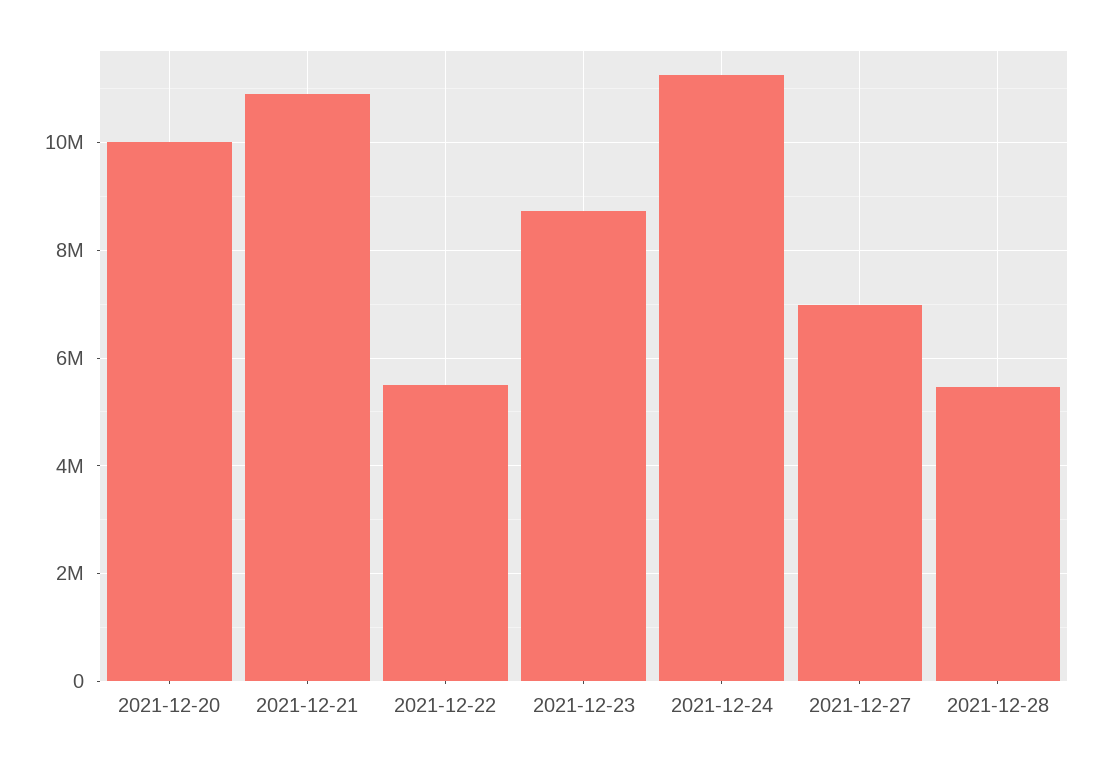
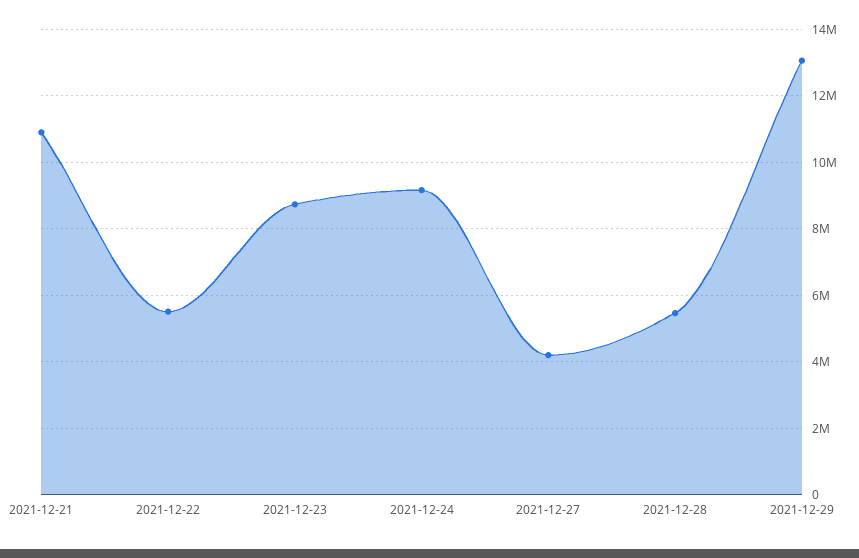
2021-12-20: 10000000 -> none
2021-12-24: 11200000 -> 9200000
2021-12-27: 7000000 -> 4200000
2021-12-29: none -> 13000000

